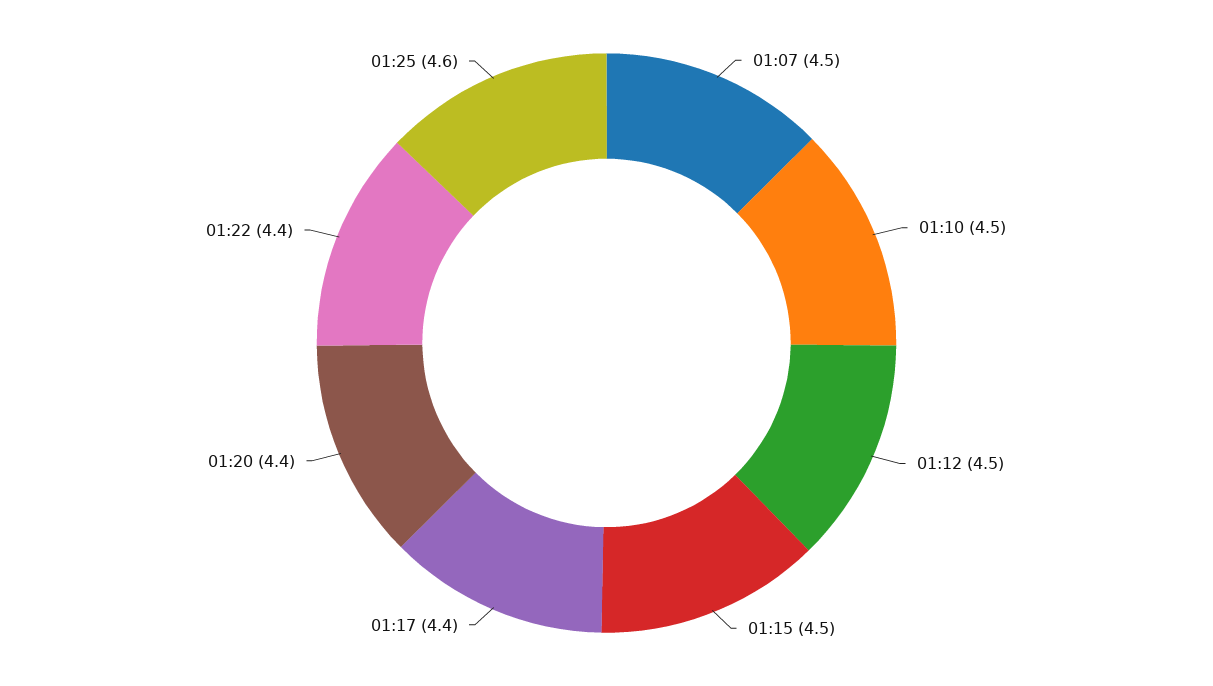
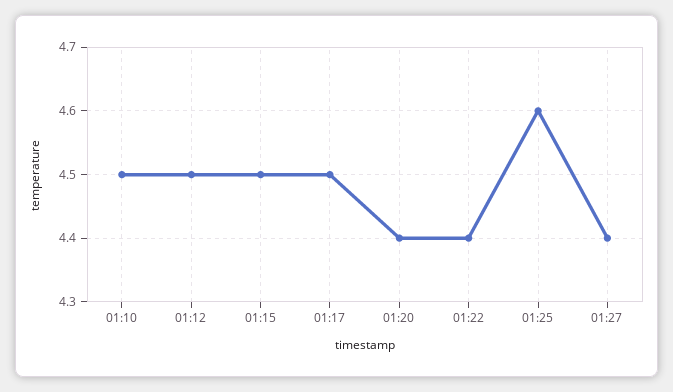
01:07: 4.5 -> none
01:17: 4.4 -> 4.5
01:27: none -> 4.4

